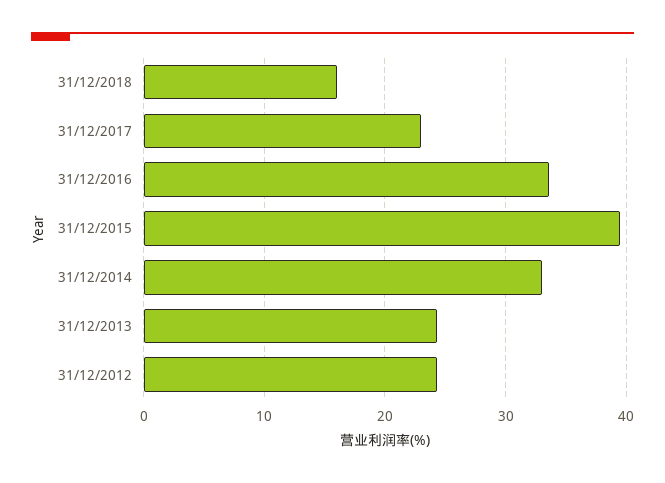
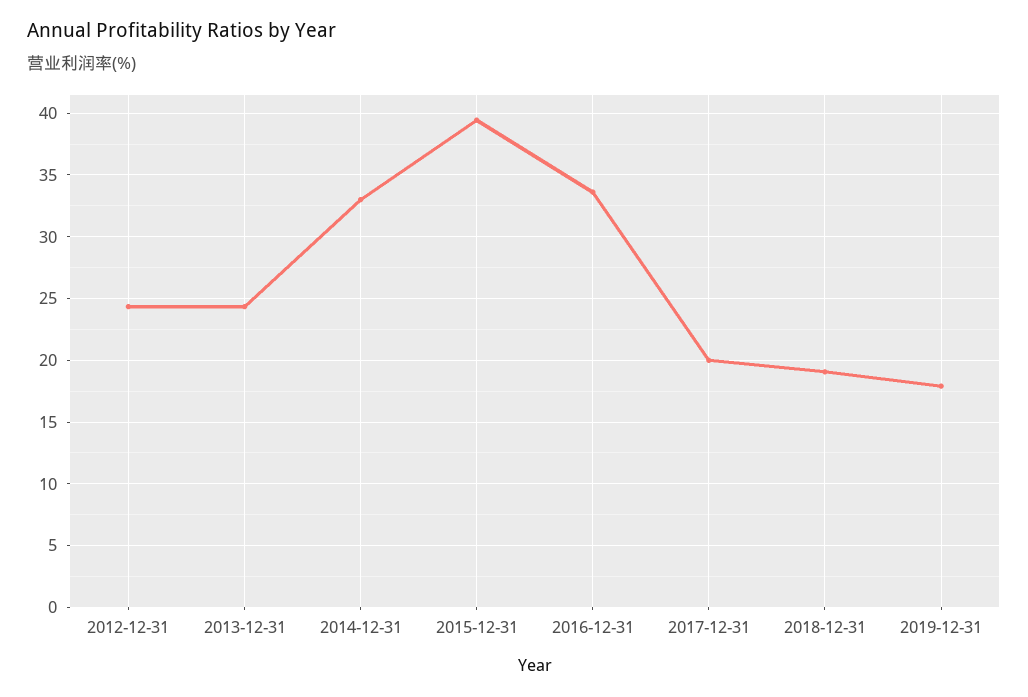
31/12/2018: 16 -> 19
31/12/2017: 23 -> 20
2019-12-31: none -> 18

